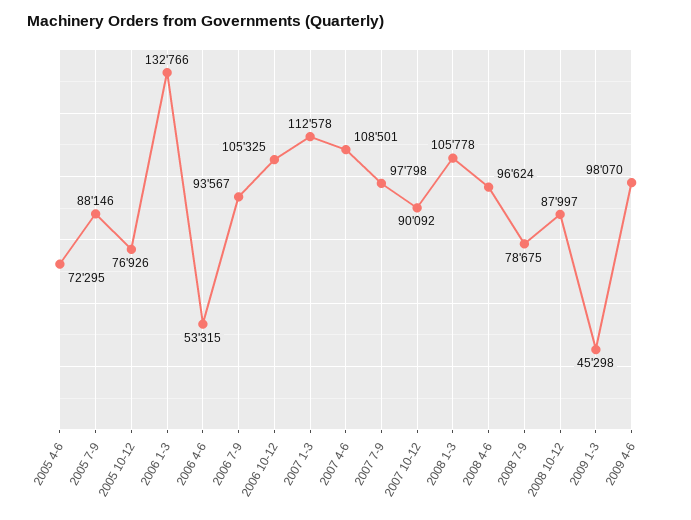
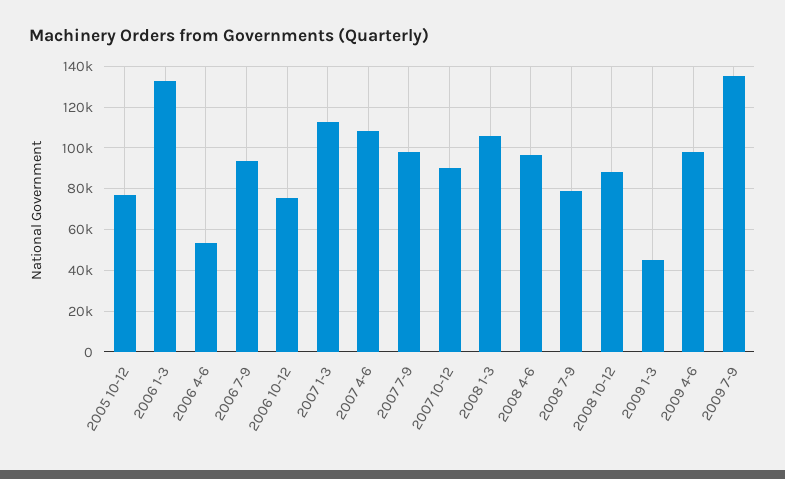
2005 4-6: 72295 -> none
2005 7-9: 88146 -> none
2006 10-12: 105325 -> 75000
2009 7-9: none -> 135000

